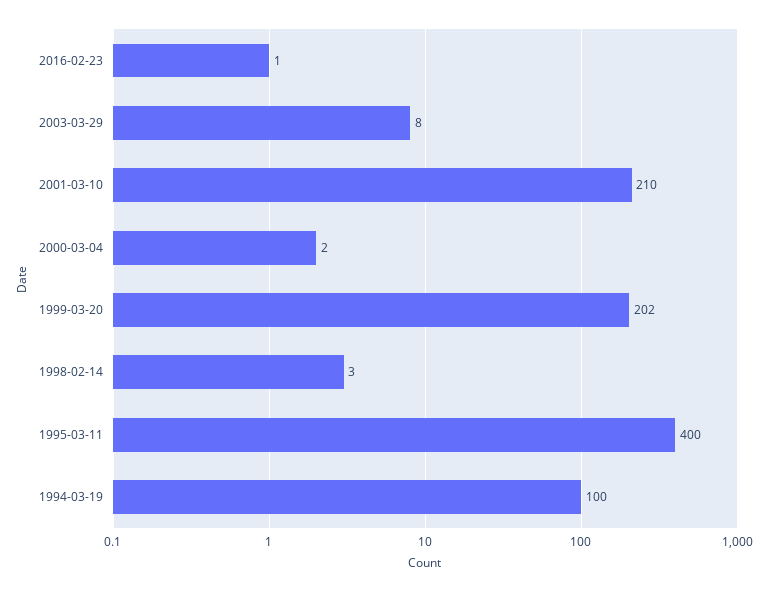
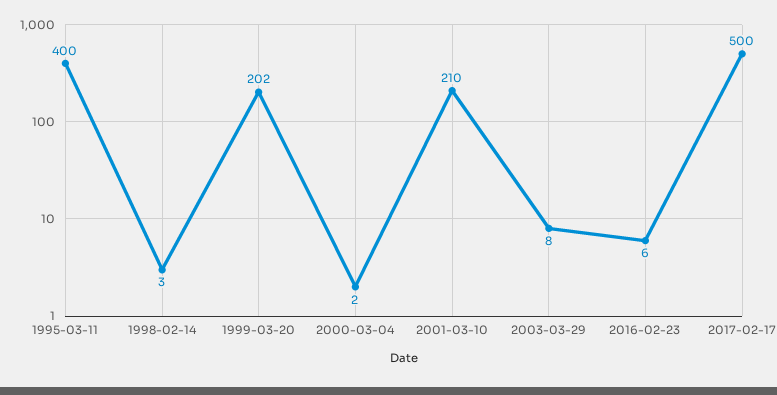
2016-02-23: 1 -> 6
1994-03-19: 100 -> none
2017-02-17: none -> 500

